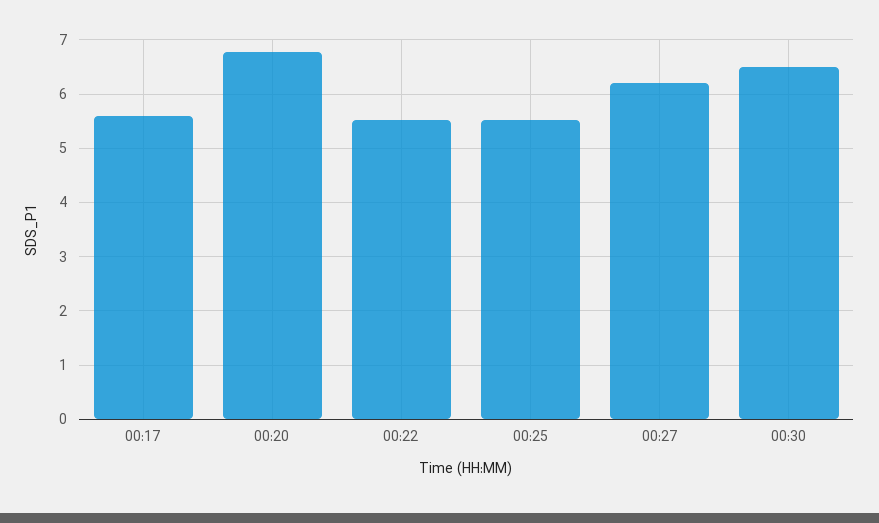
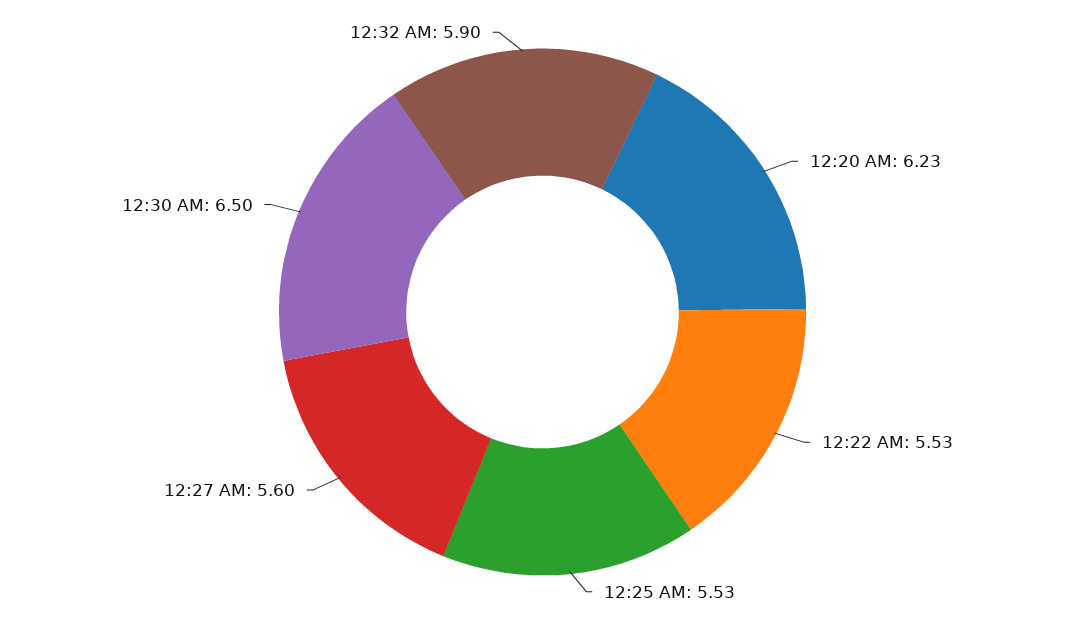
00:17: 5.6 -> none
00:20: 6.8 -> 6.23
00:27: 6.2 -> 5.6
12:32 AM: none -> 5.9

